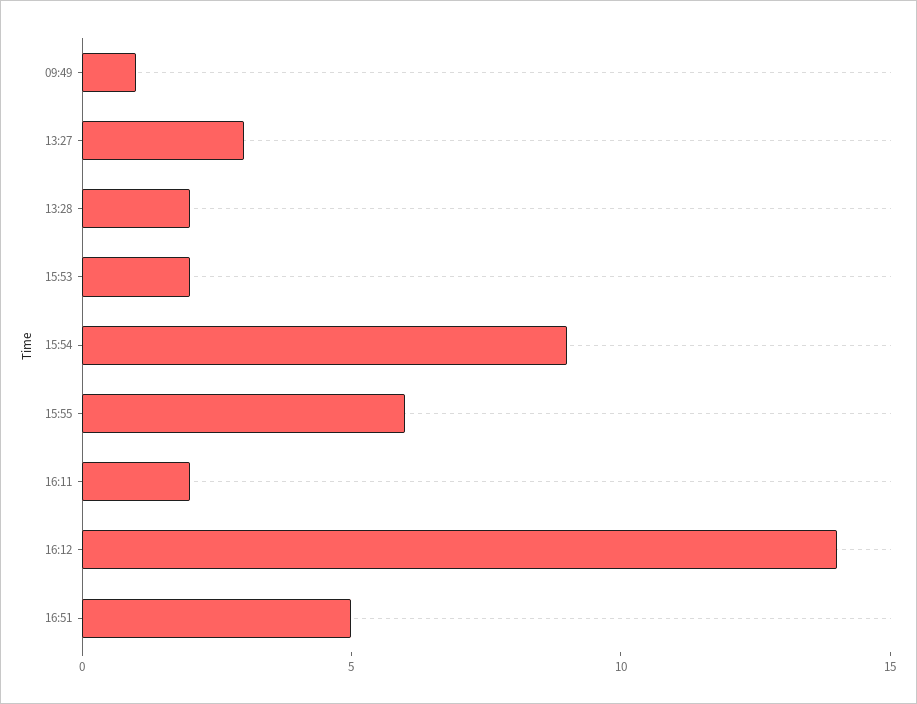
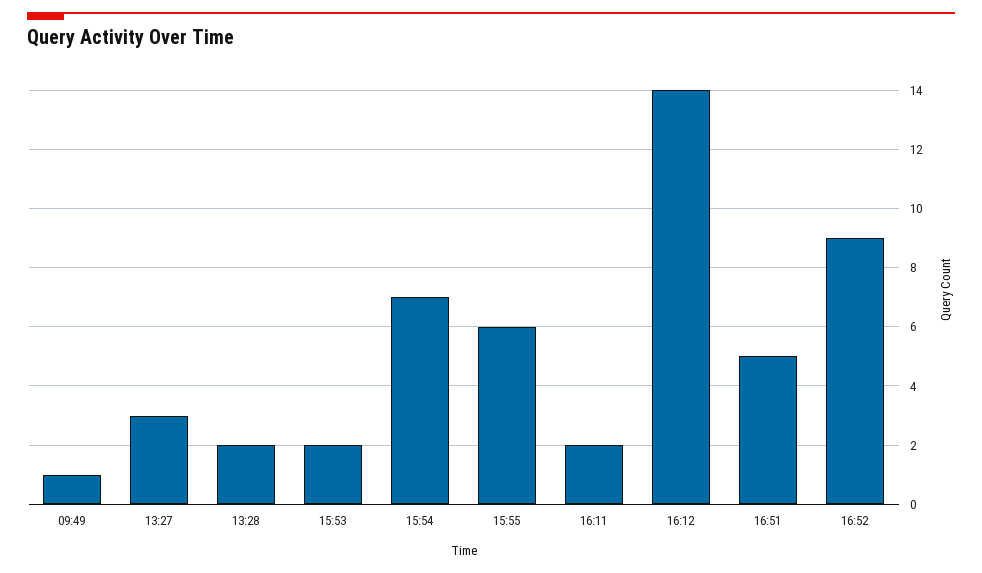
15:54: 9 -> 7
16:52: none -> 9

